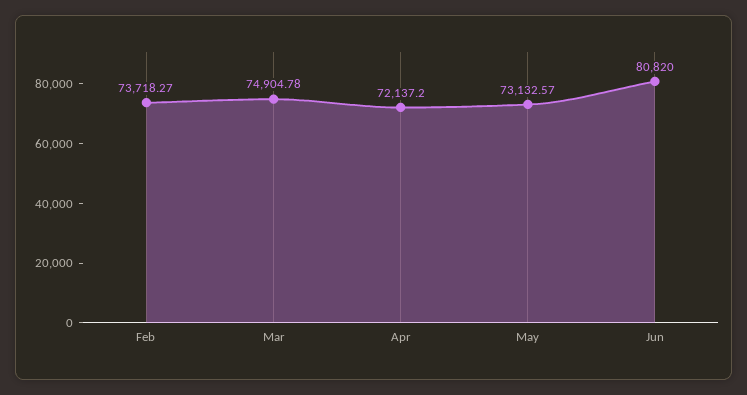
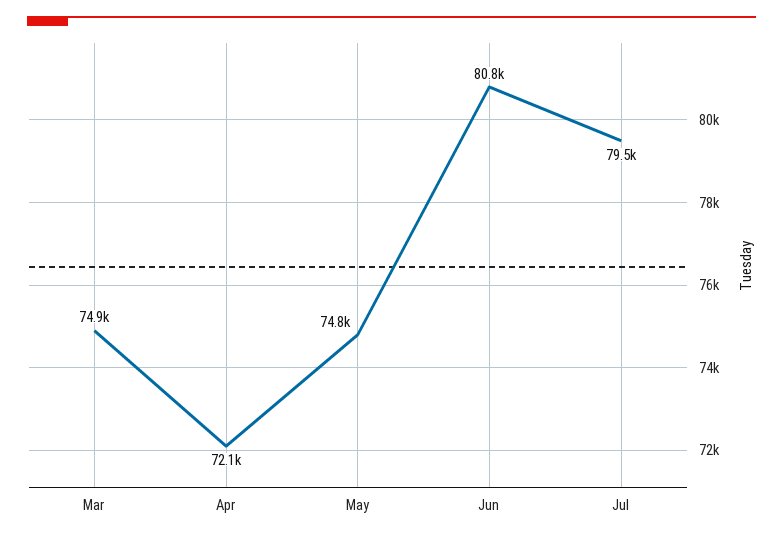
Feb: 73718.27 -> none
May: 73132.57 -> 74800
Jul: none -> 79500

